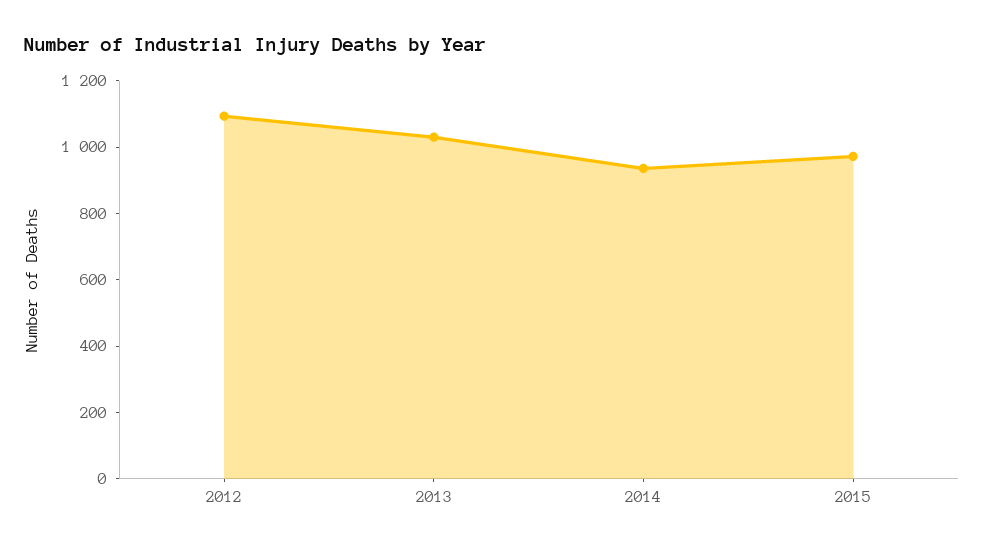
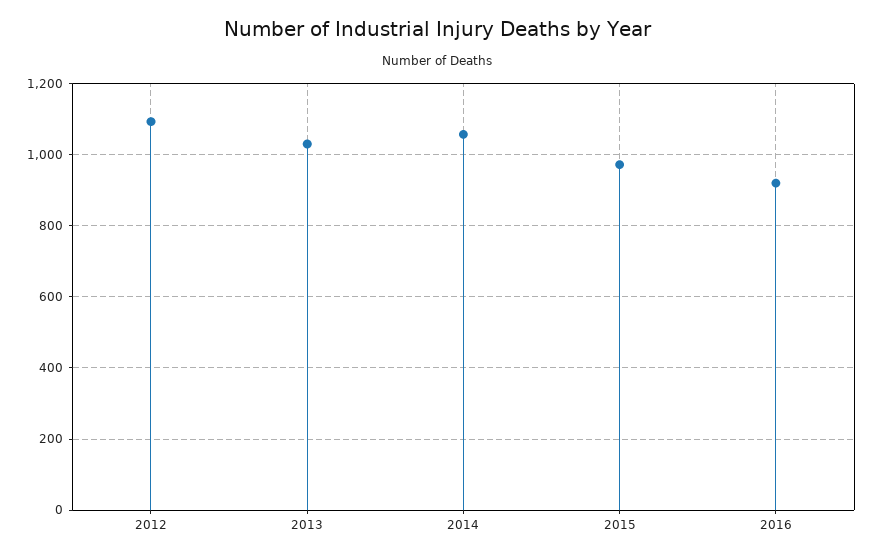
2014: 950 -> 1060
2016: none -> 920

